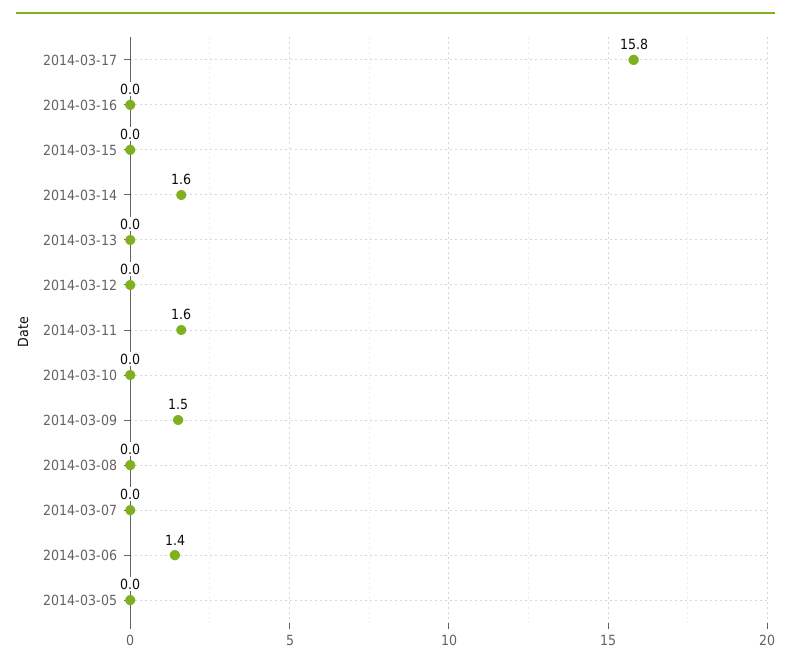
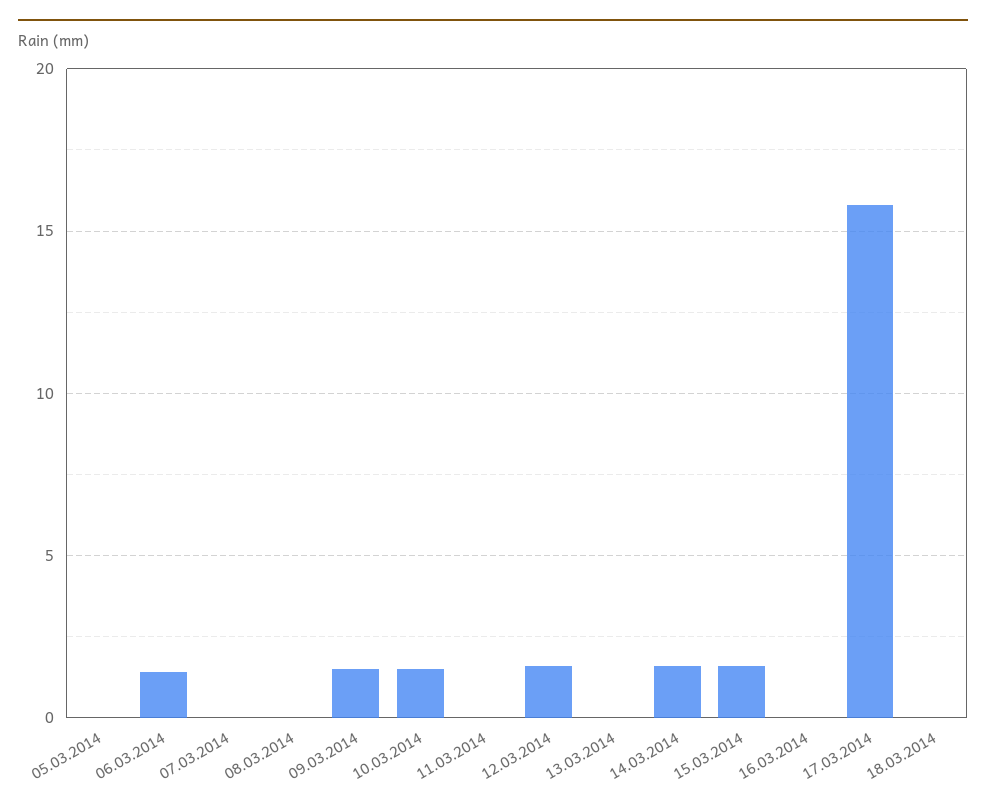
2014-03-15: 0 -> 1.5
2014-03-12: 0 -> 1.5
2014-03-11: 1.6 -> 0
2014-03-10: 0 -> 1.5
18.03.2014: none -> 0

